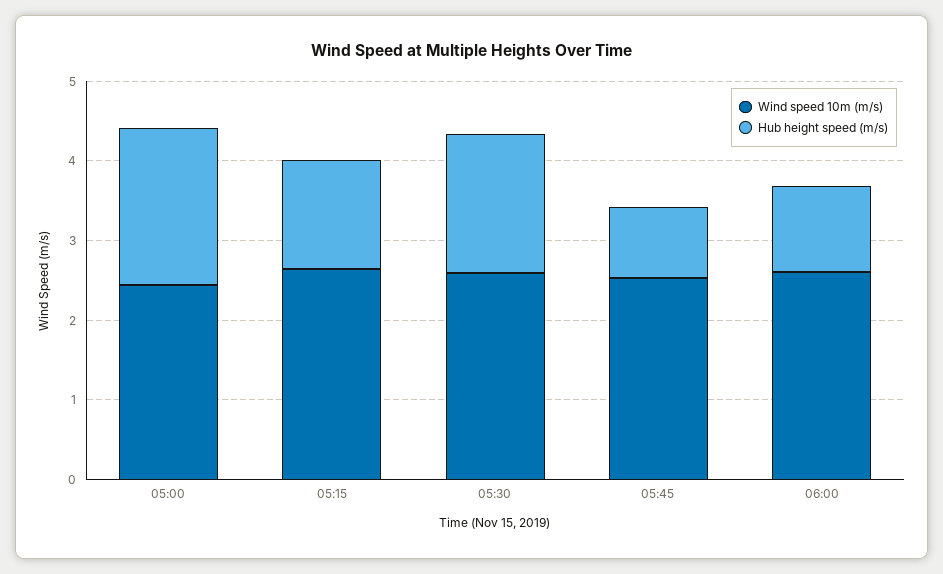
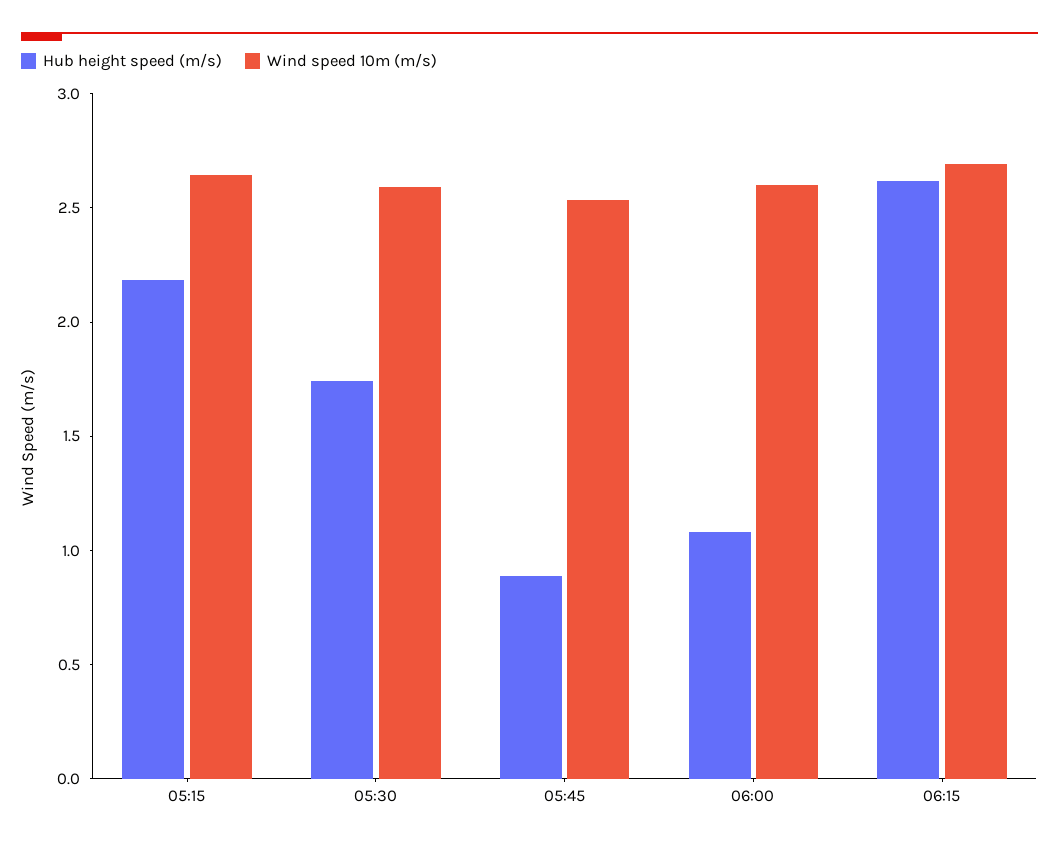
Wind speed 10m (m/s), 05:00: 2.4 -> none
Hub height speed (m/s), 05:00: 2 -> none
Hub height speed (m/s), 05:15: 1.4 -> 2.2
Hub height speed (m/s), 06:15: none -> 2.6
Wind speed 10m (m/s), 06:15: none -> 2.7

